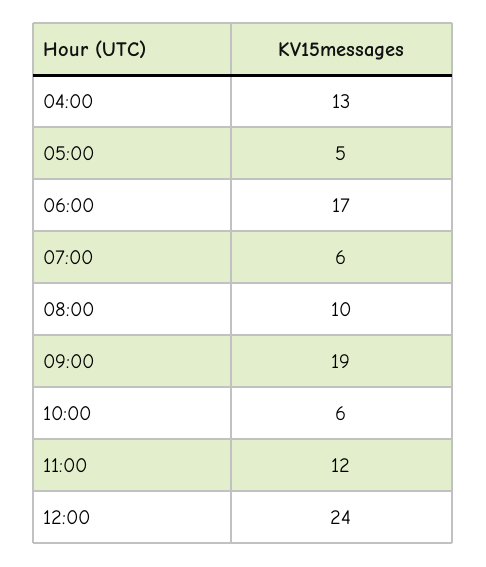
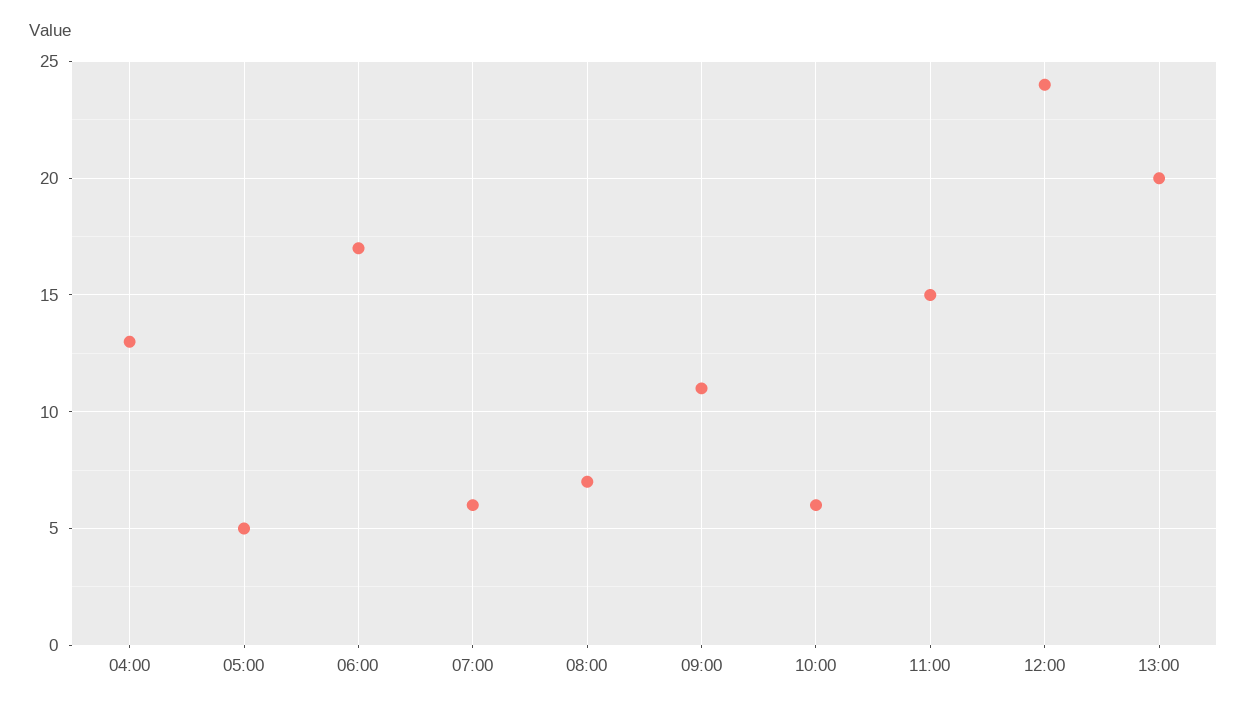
08:00: 10 -> 7
09:00: 19 -> 11
11:00: 12 -> 15
13:00: none -> 20

